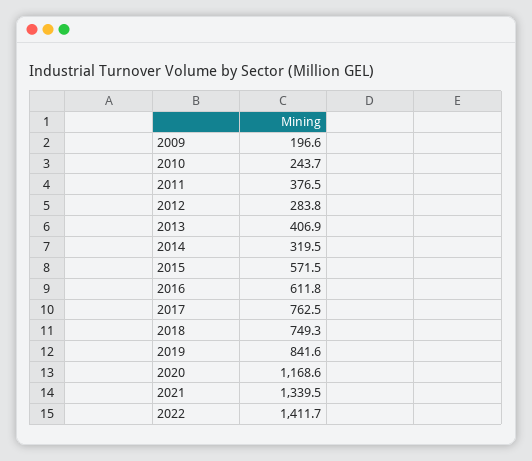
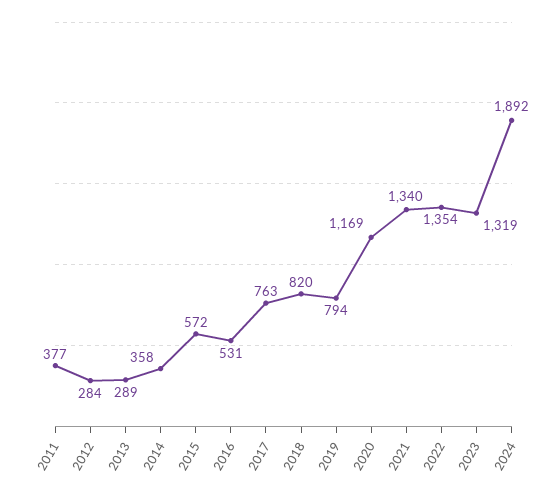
2009: 196.6 -> none
2010: 243.7 -> none
2013: 406.9 -> 289
2014: 319.5 -> 358
2016: 611.8 -> 531
2018: 749.3 -> 820
2019: 841.6 -> 794
2022: 1411.7 -> 1354
2023: none -> 1319
2024: none -> 1892

